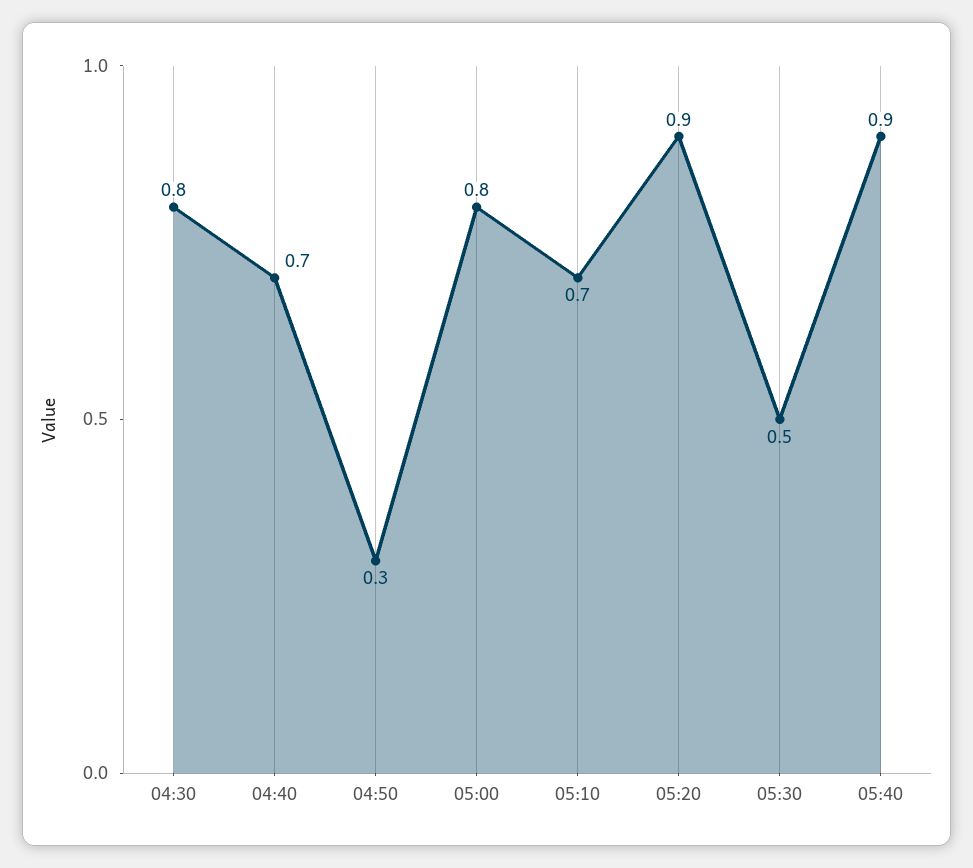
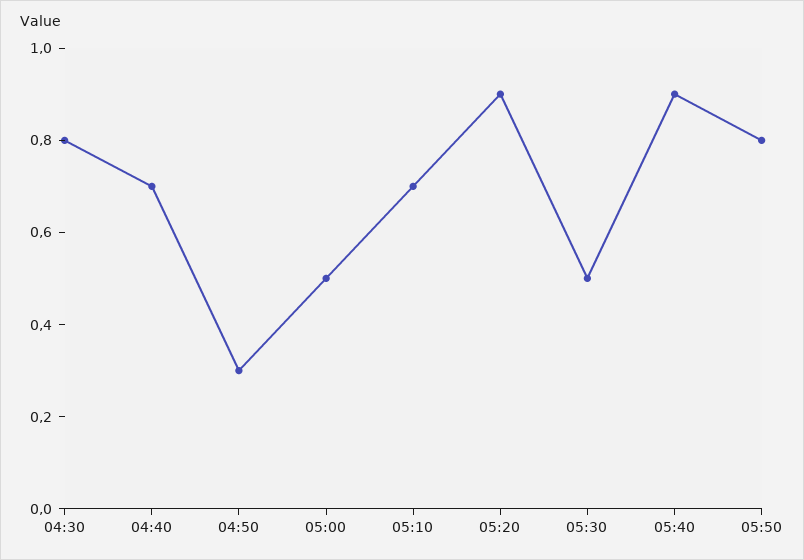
05:00: 0.8 -> 0.5
05:50: none -> 0.8

